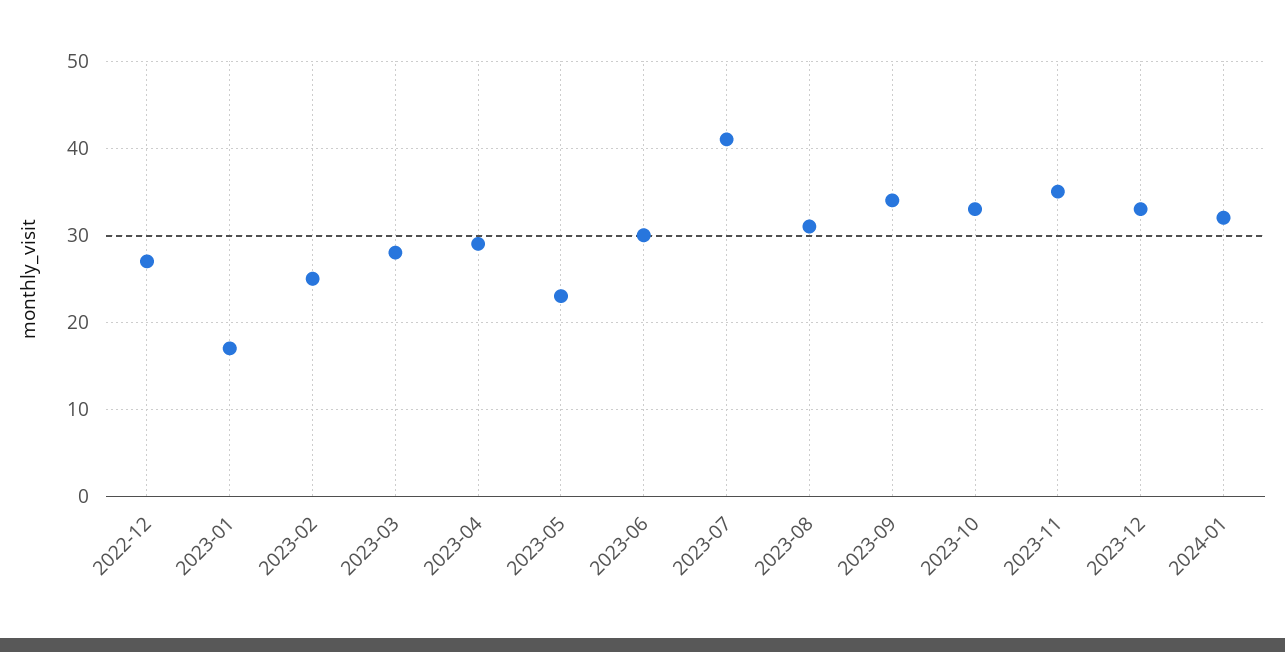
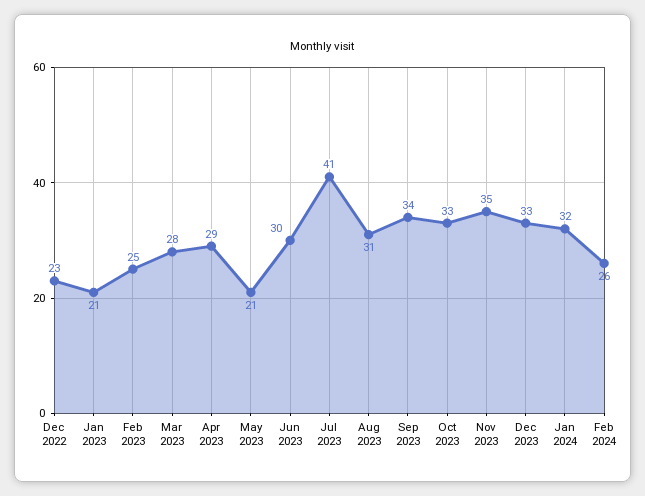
2022-12: 27 -> 23
2023-01: 17 -> 21
2023-05: 23 -> 21
Feb 2024: none -> 26

